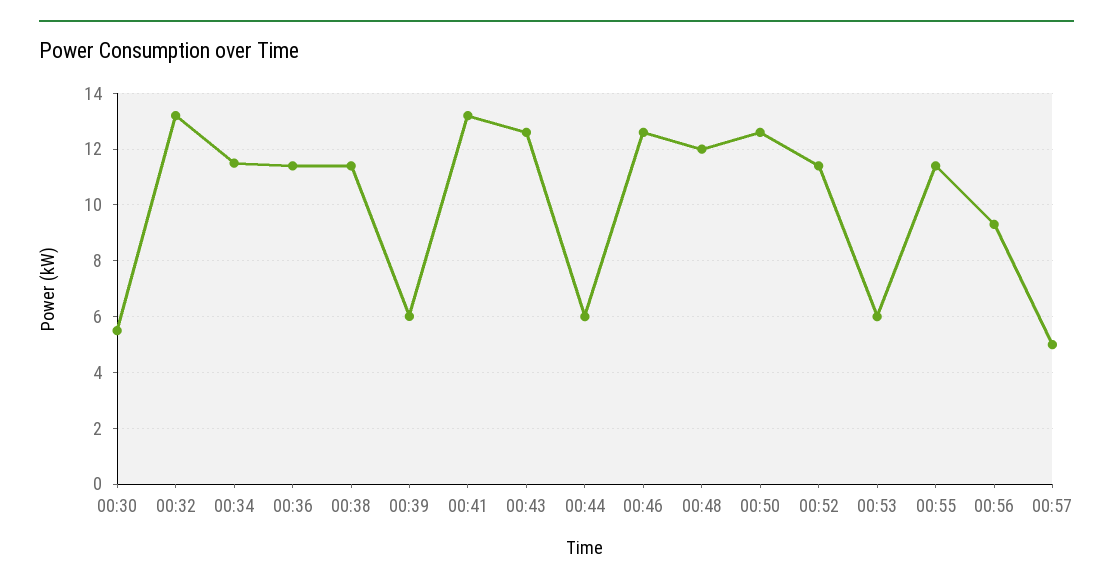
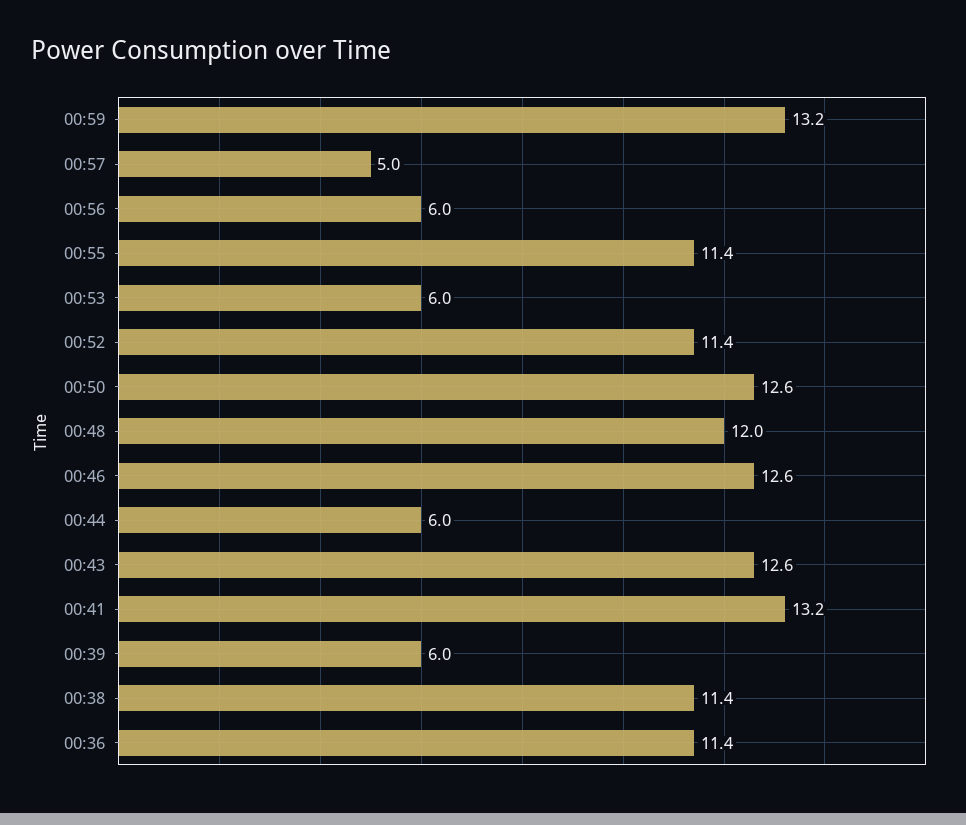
00:30: 5.5 -> none
00:32: 13.25 -> none
00:34: 11.5 -> none
00:56: 9.25 -> 6
00:59: none -> 13.2

